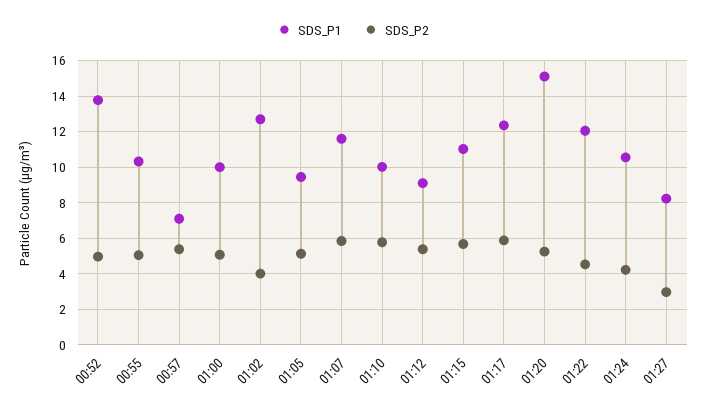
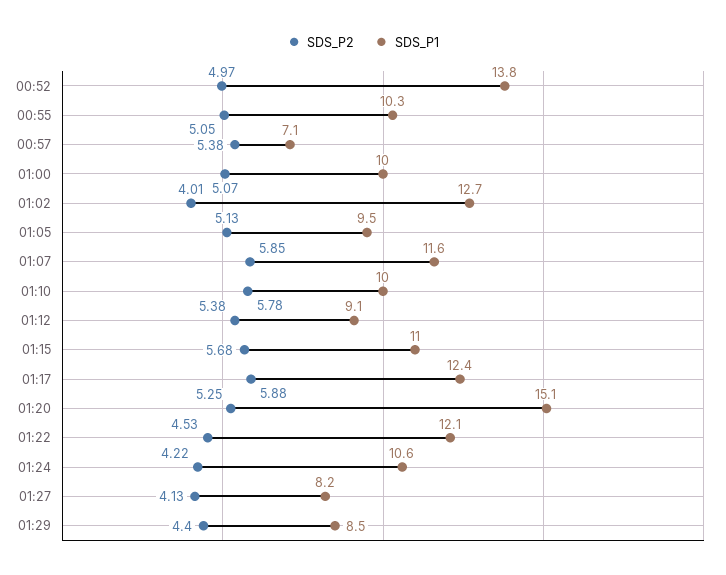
SDS_P2, 01:27: 3 -> 4.13
SDS_P2, 01:29: none -> 4.4
SDS_P1, 01:29: none -> 8.5

